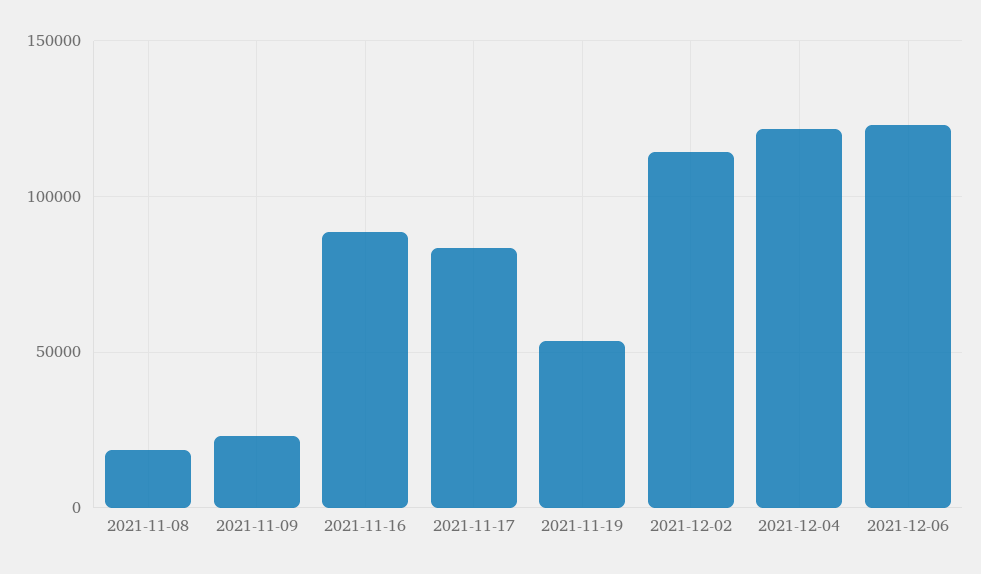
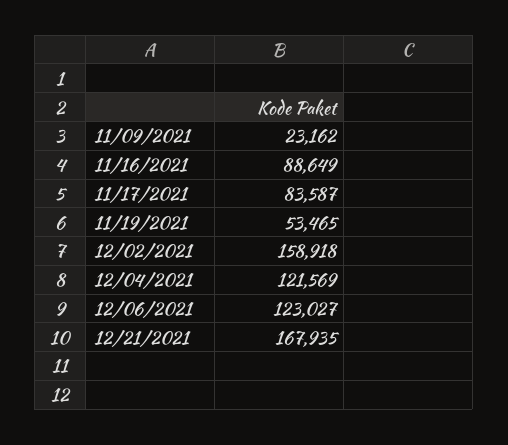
2021-11-08: 20000 -> none
2021-12-02: 115000 -> 158918
12/21/2021: none -> 167935

